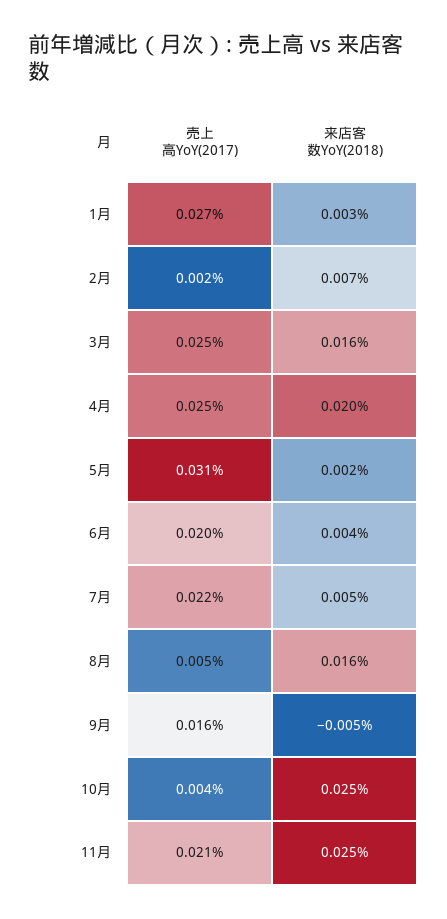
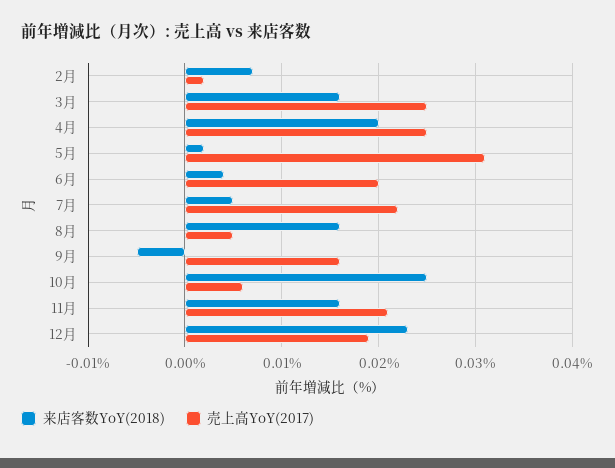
売上高YoY(2017), 1月: 0.027 -> none
来店客数YoY(2018), 1月: 0.003 -> none
売上高YoY(2017), 10月: 0.004 -> 0.006
来店客数YoY(2018), 11月: 0.025 -> 0.016
来店客数YoY(2018), 12月: none -> 0.023
売上高YoY(2017), 12月: none -> 0.019

